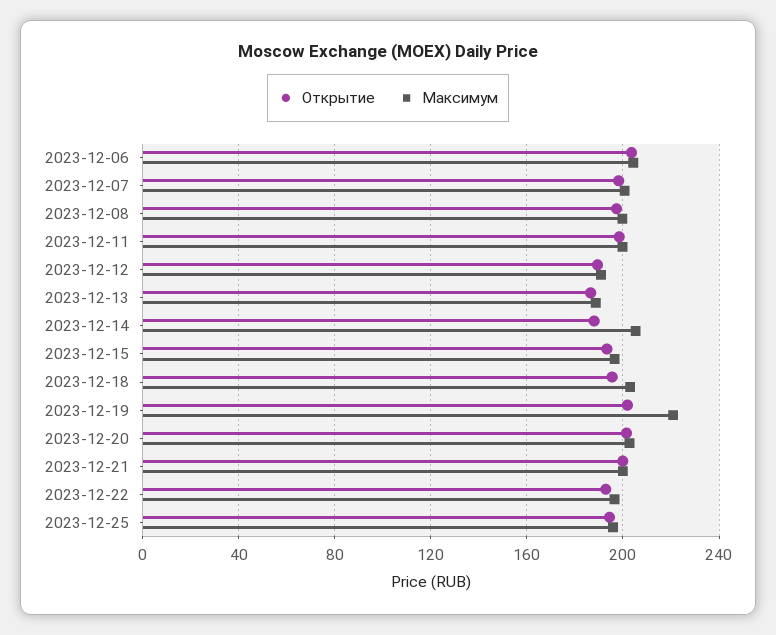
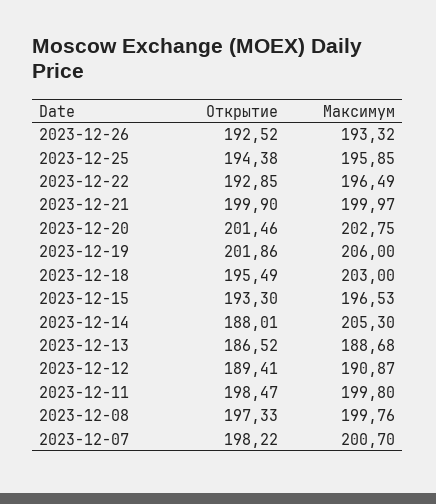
Открытие, 2023-12-06: 205 -> none
Максимум, 2023-12-06: 205 -> none
Максимум, 2023-12-19: 220 -> 206
Открытие, 2023-12-26: none -> 192.52
Максимум, 2023-12-26: none -> 193.32

